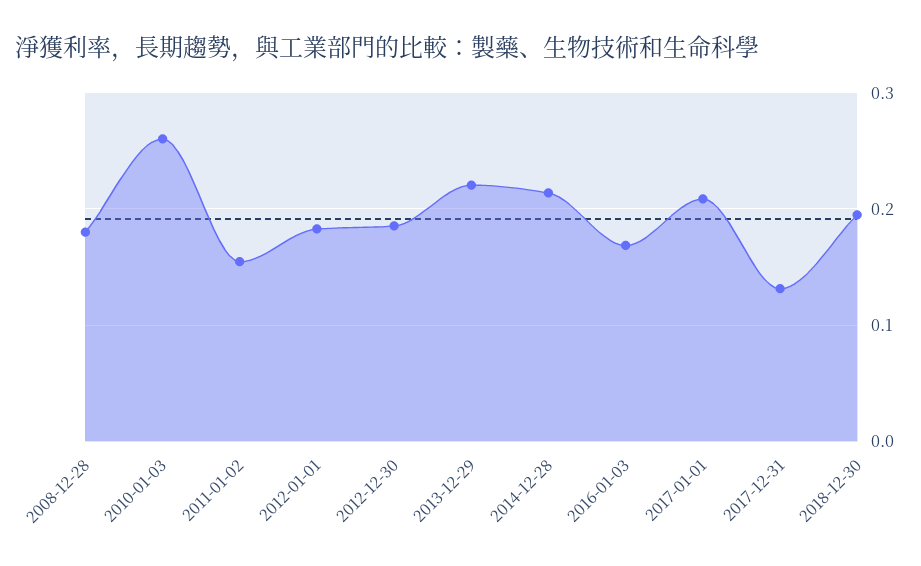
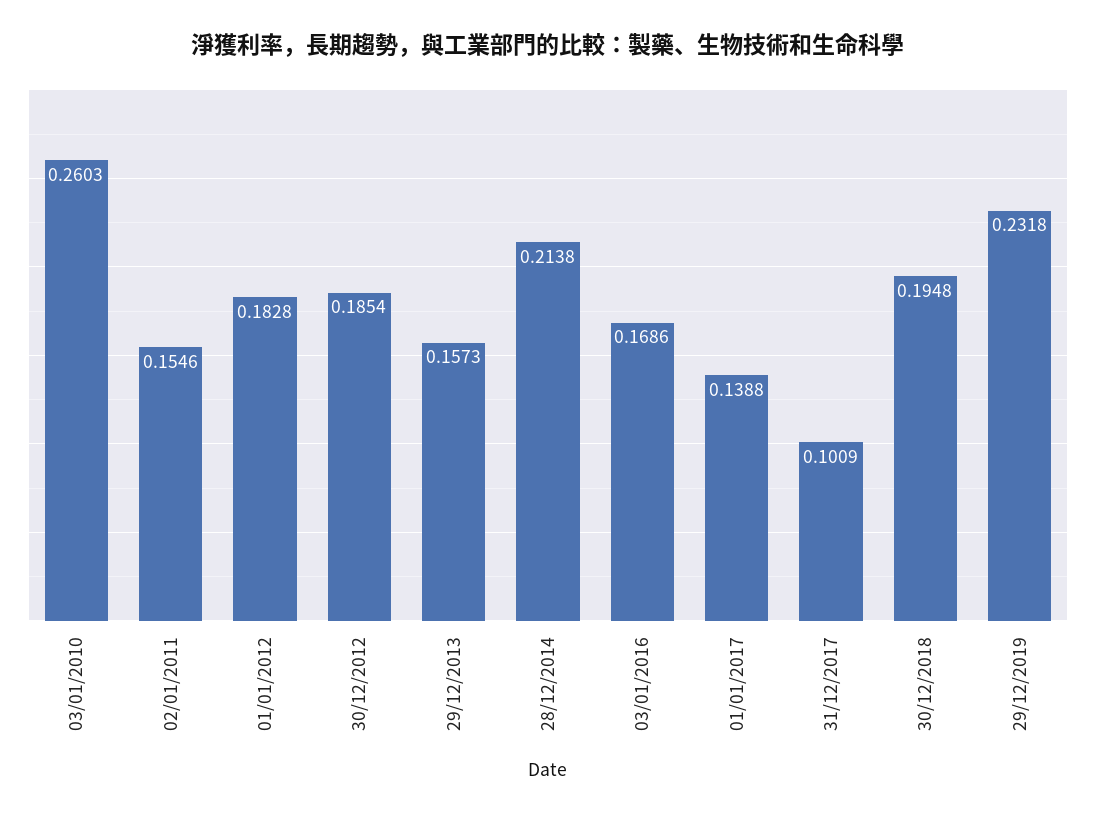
2008-12-28: 0.18 -> none
2013-12-29: 0.22 -> 0.1573
2017-01-01: 0.21 -> 0.1388
2017-12-31: 0.13 -> 0.1009
29/12/2019: none -> 0.2318

